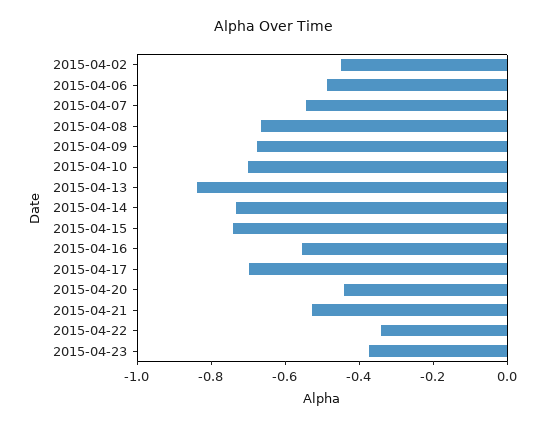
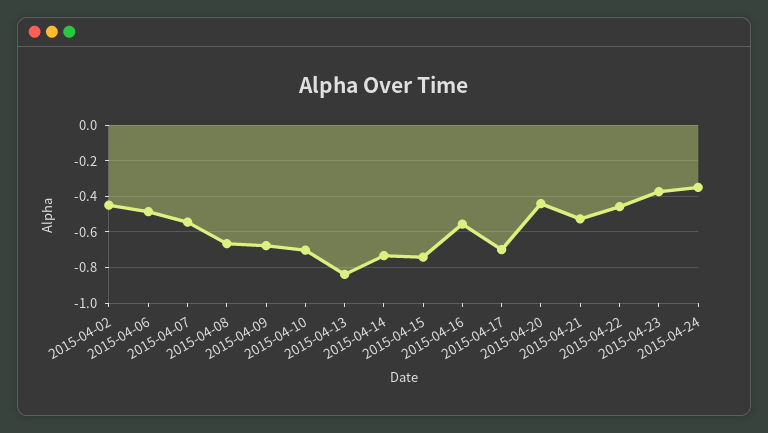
2015-04-22: -0.35 -> -0.45
2015-04-24: none -> -0.35

